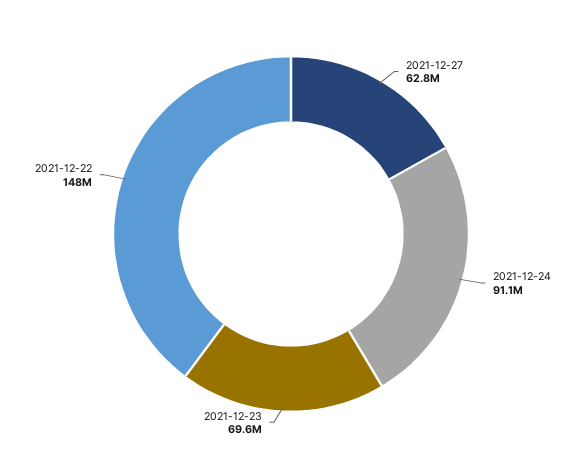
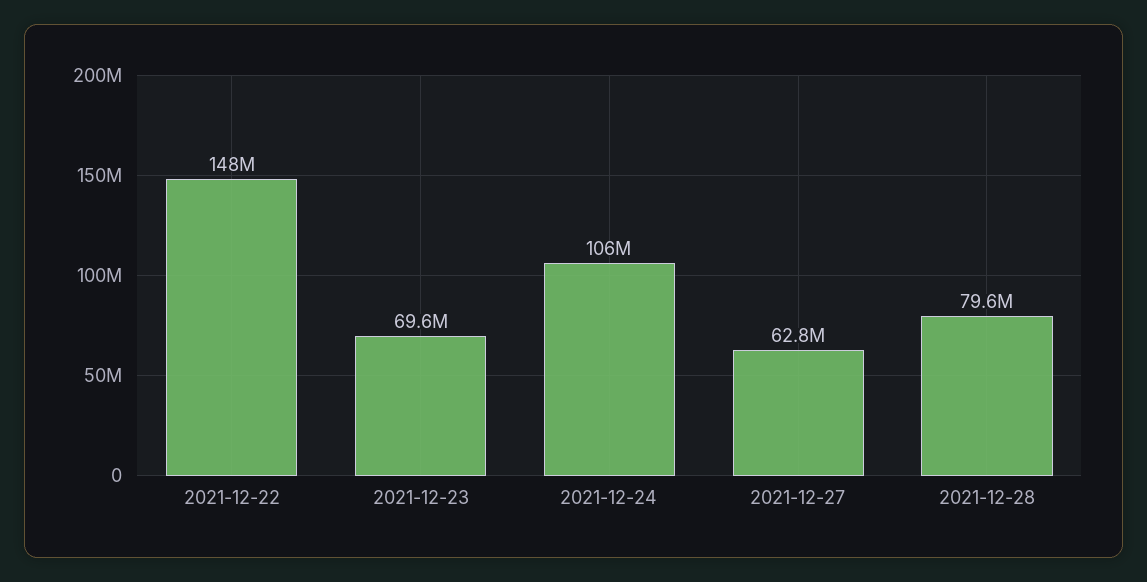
2021-12-24: 91100000 -> 106000000
2021-12-28: none -> 79600000

